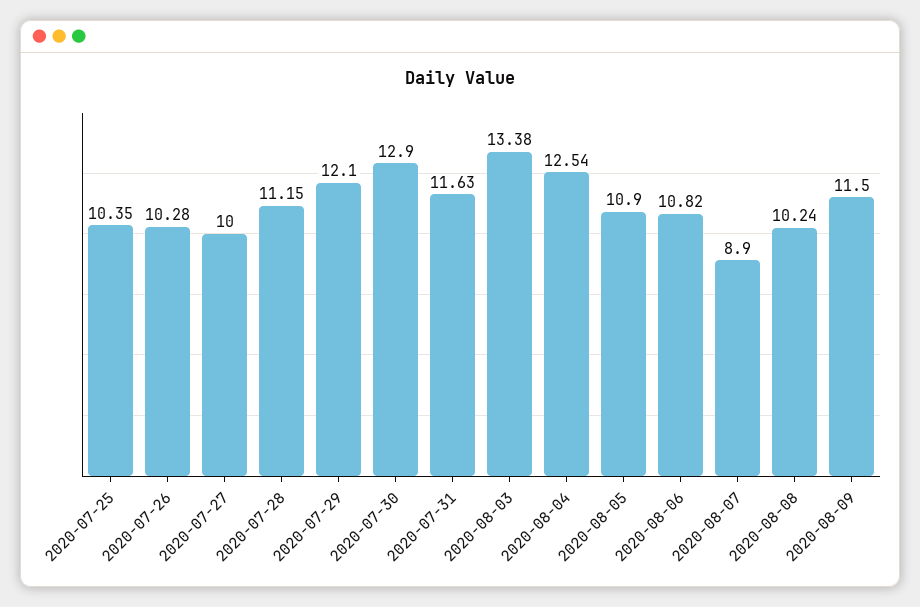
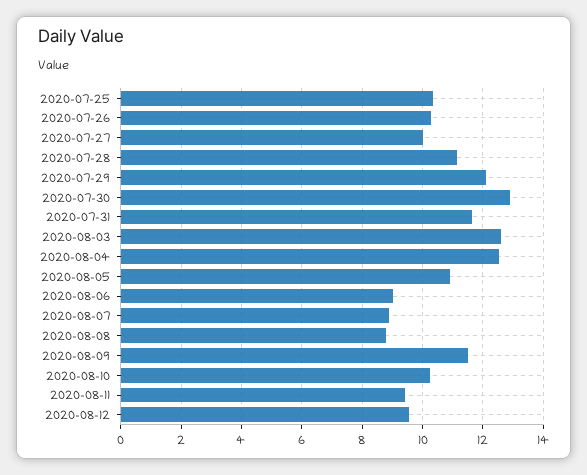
2020-08-03: 13.38 -> 12.6
2020-08-06: 10.82 -> 9
2020-08-08: 10.24 -> 8.8
2020-08-10: none -> 10.2
2020-08-11: none -> 9.4
2020-08-12: none -> 9.6

